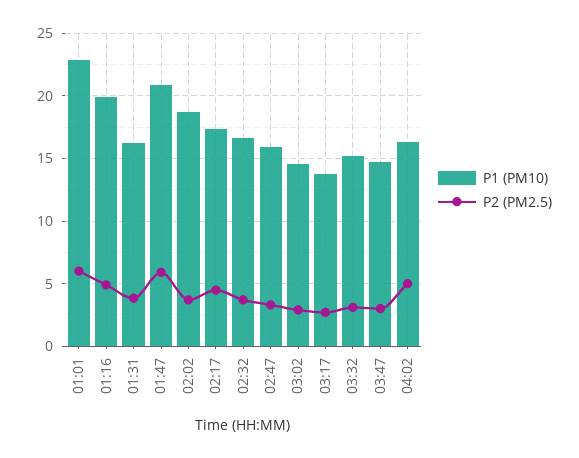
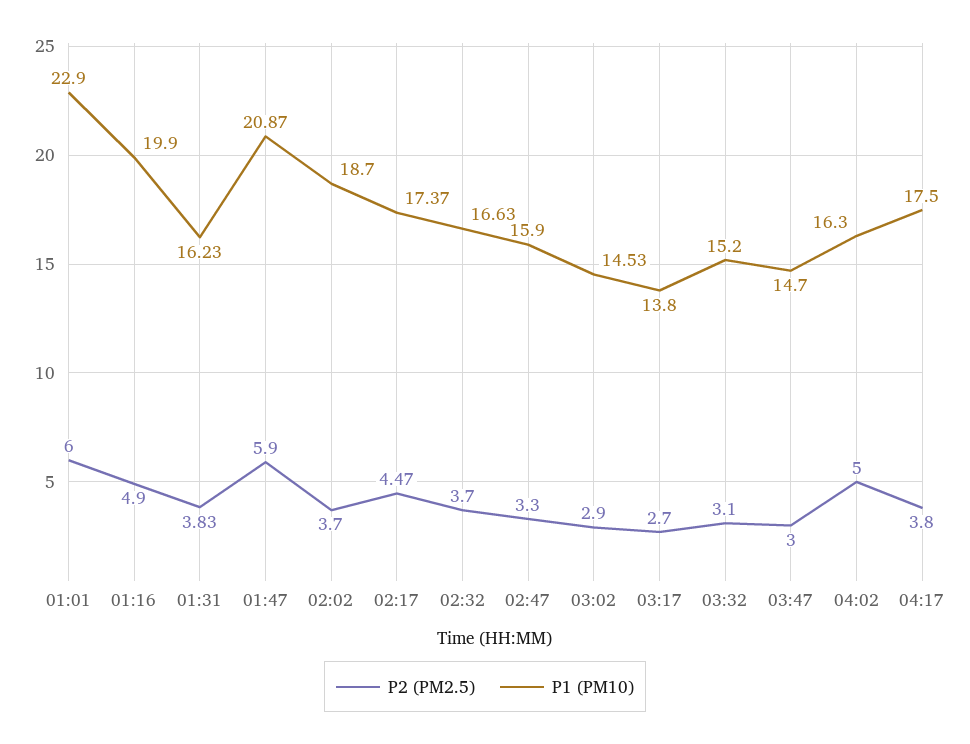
P2 (PM2.5), 04:17: none -> 3.8
P1 (PM10), 04:17: none -> 17.5

